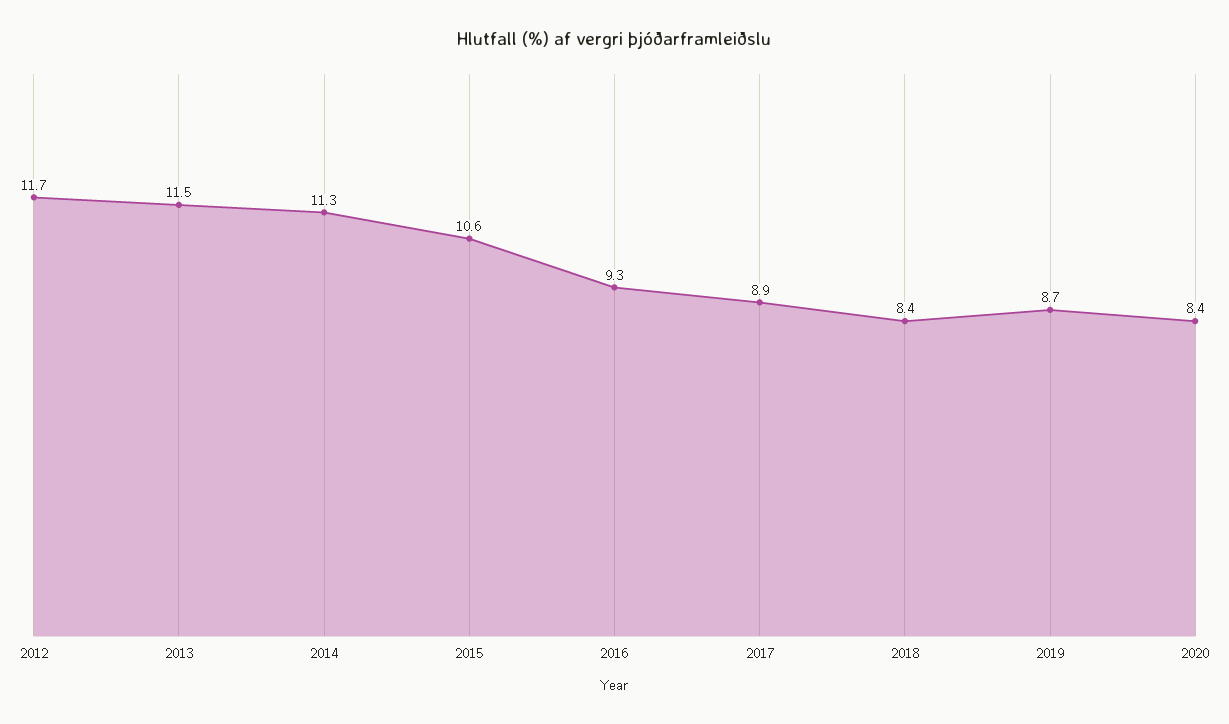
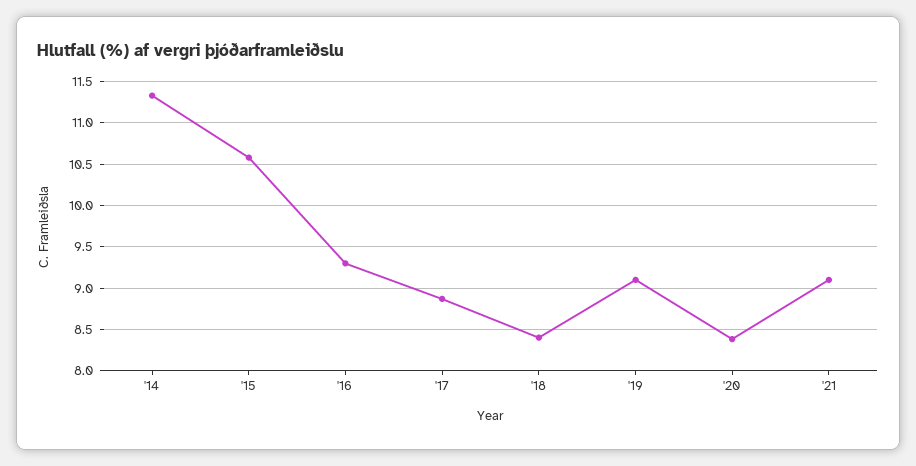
2012: 11.7 -> none
2013: 11.5 -> none
2019: 8.7 -> 9.1
'21: none -> 9.1

